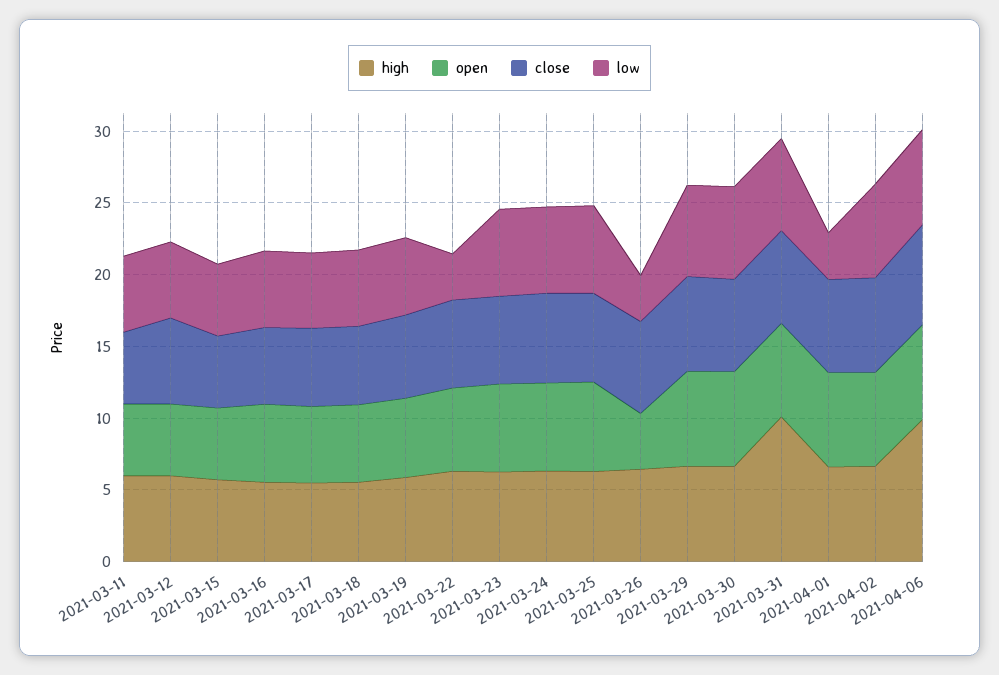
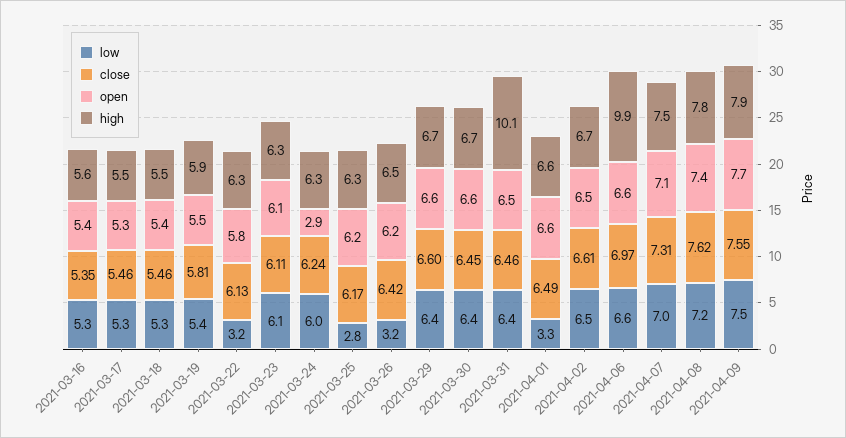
high, 2021-03-11: 6 -> none
open, 2021-03-11: 5 -> none
close, 2021-03-11: 5 -> none
low, 2021-03-11: 5 -> none
high, 2021-03-12: 6 -> none
open, 2021-03-12: 5 -> none
close, 2021-03-12: 6 -> none
low, 2021-03-12: 5 -> none
high, 2021-03-15: 6 -> none
open, 2021-03-15: 5 -> none
close, 2021-03-15: 5 -> none
low, 2021-03-15: 5 -> none
open, 2021-03-24: 6 -> 2.9
low, 2021-03-25: 6 -> 2.8
open, 2021-03-26: 4 -> 6.2
low, 2021-04-07: none -> 7
close, 2021-04-07: none -> 7.31
open, 2021-04-07: none -> 7.1
high, 2021-04-07: none -> 7.5
low, 2021-04-08: none -> 7.2
close, 2021-04-08: none -> 7.62
open, 2021-04-08: none -> 7.4
high, 2021-04-08: none -> 7.8
low, 2021-04-09: none -> 7.5
close, 2021-04-09: none -> 7.55
open, 2021-04-09: none -> 7.7
high, 2021-04-09: none -> 7.9

